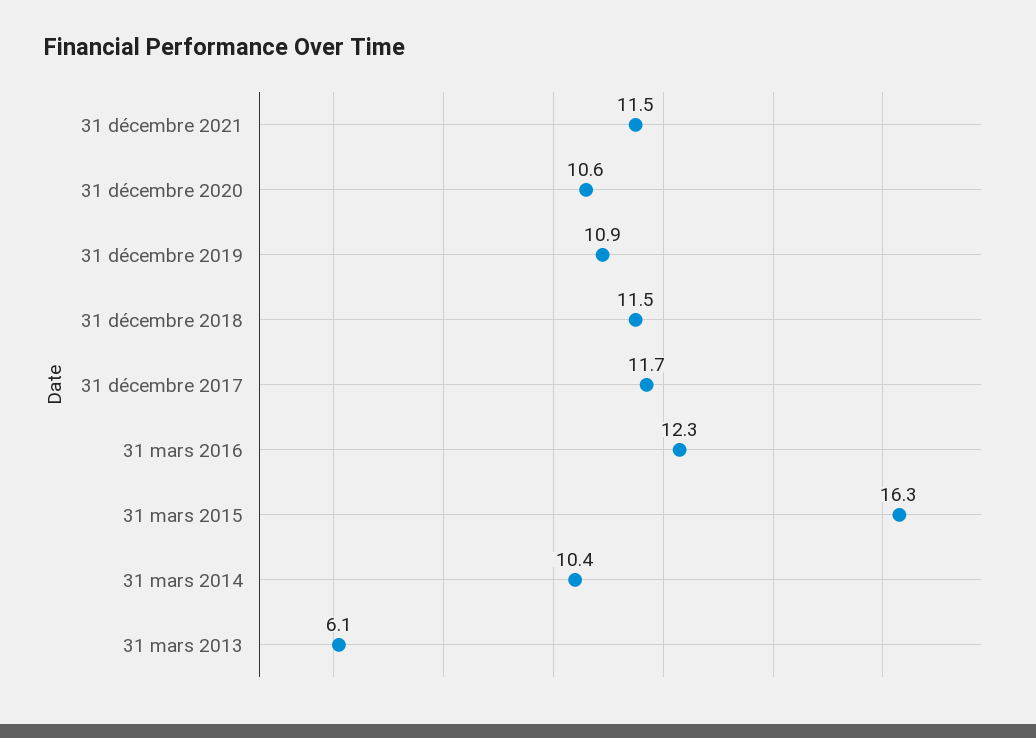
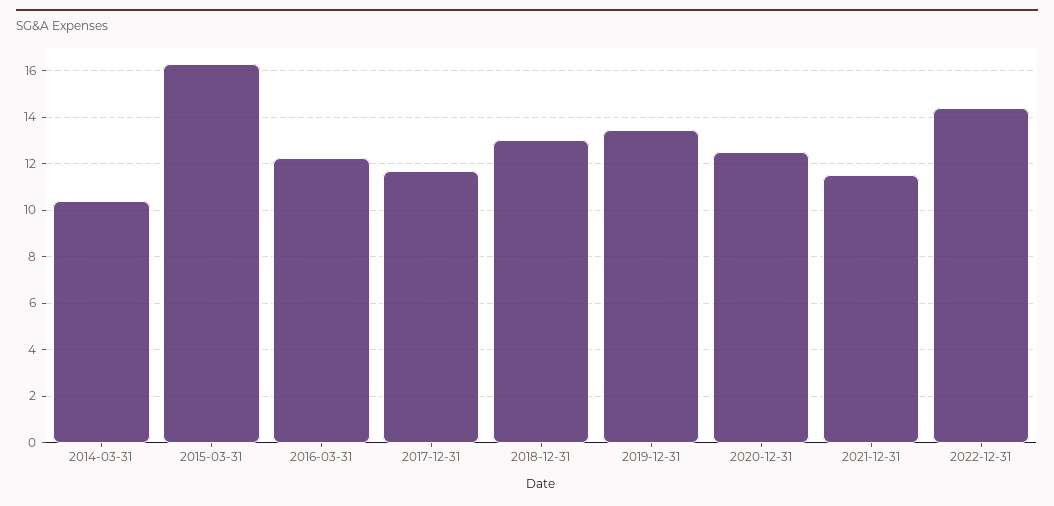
31 décembre 2020: 10.6 -> 12.5
31 décembre 2019: 10.9 -> 13.5
31 décembre 2018: 11.5 -> 13
31 mars 2013: 6.1 -> none
2022-12-31: none -> 14.5

